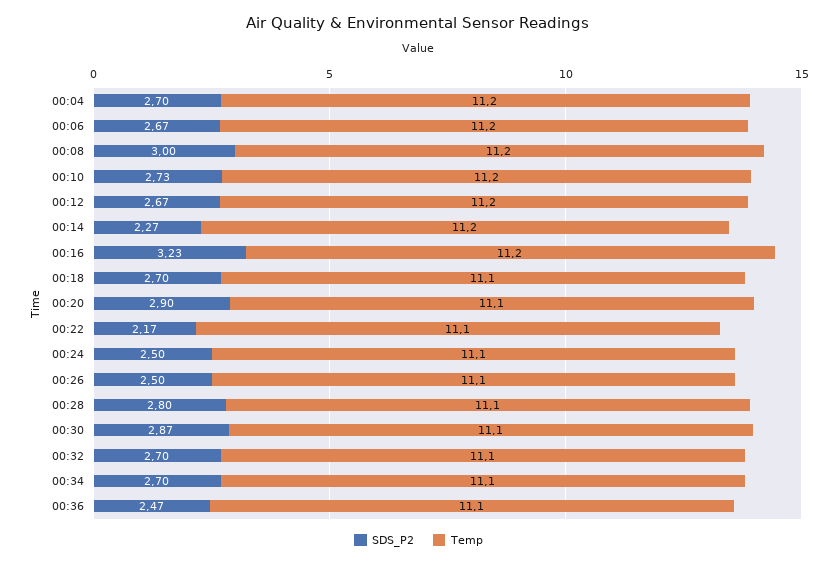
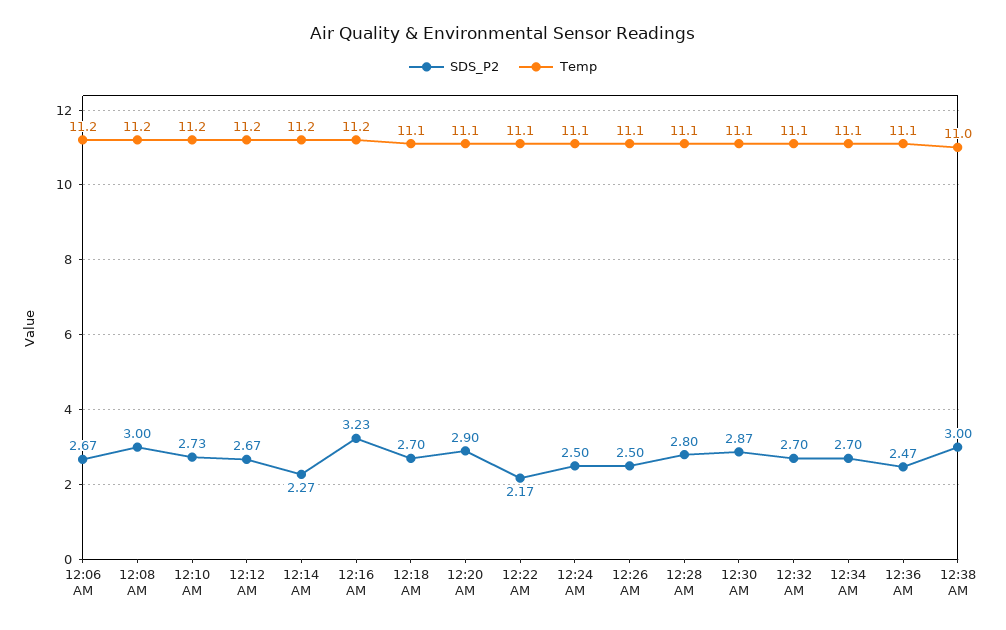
SDS_P2, 00:04: 2.7 -> none
Temp, 00:04: 11.2 -> none
SDS_P2, 12:38 AM: none -> 3
Temp, 12:38 AM: none -> 11

